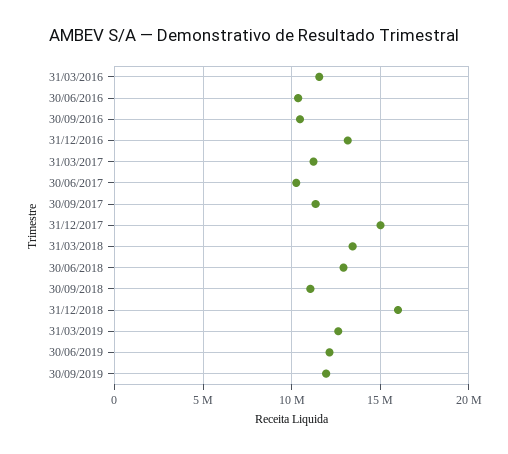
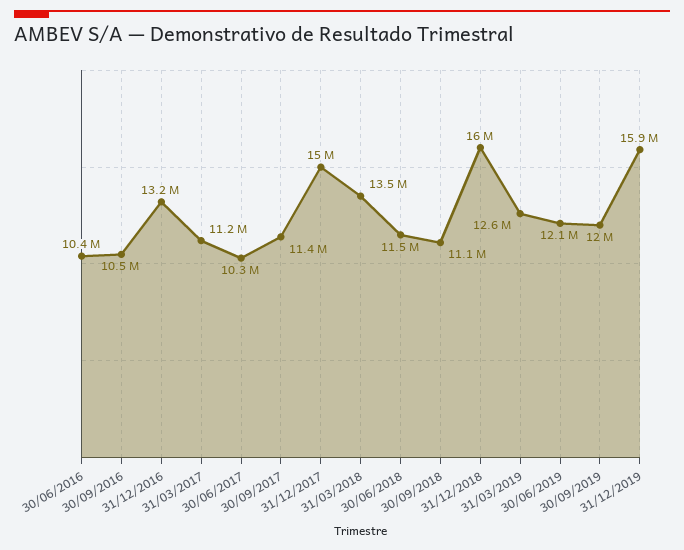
31/03/2016: 11500000 -> none
30/06/2018: 13000000 -> 11500000
31/12/2019: none -> 15900000

